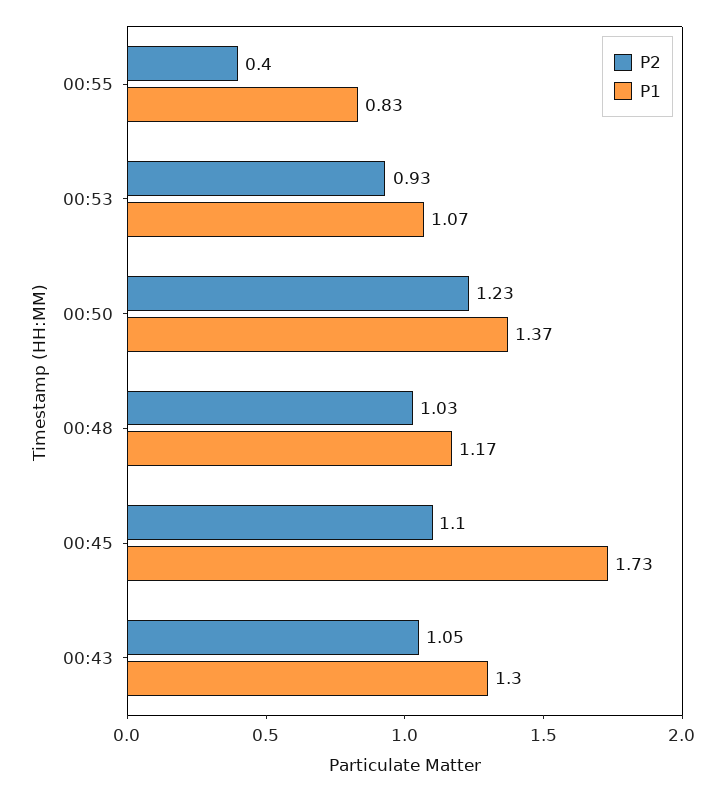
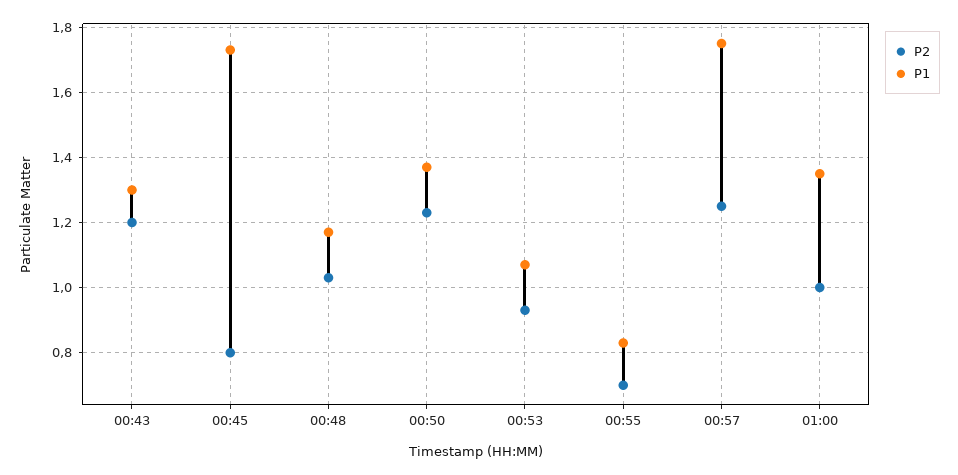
P2, 00:55: 0.4 -> 0.7
P2, 00:45: 1.1 -> 0.8
P2, 00:43: 1.05 -> 1.2
P2, 00:57: none -> 1.25
P1, 00:57: none -> 1.75
P2, 01:00: none -> 1
P1, 01:00: none -> 1.35

